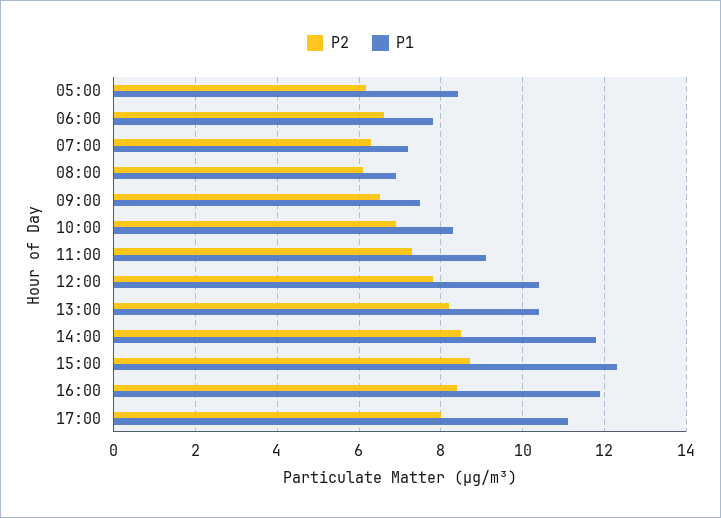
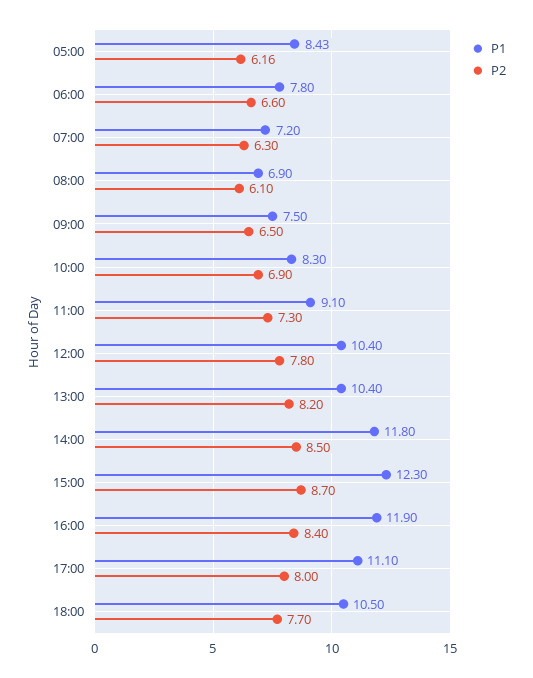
P1, 18:00: none -> 10.5
P2, 18:00: none -> 7.7

